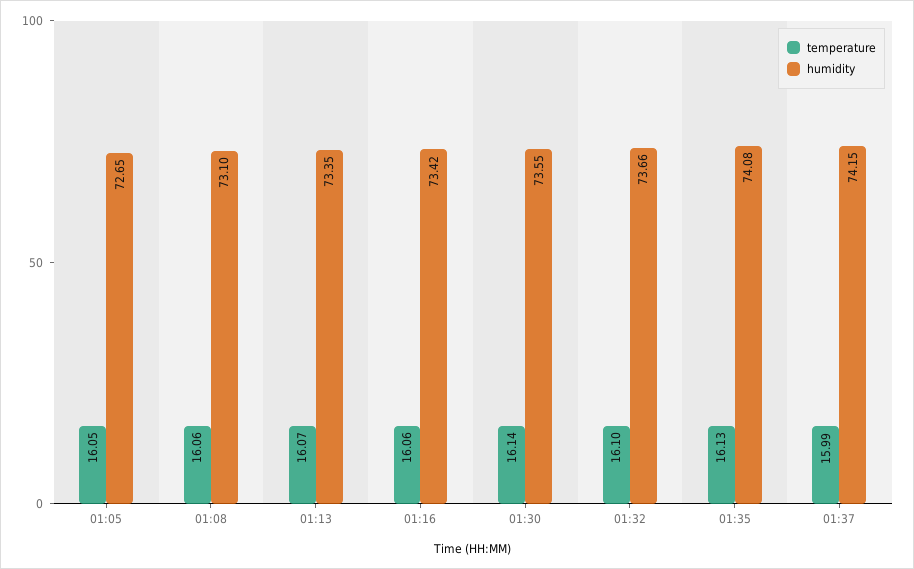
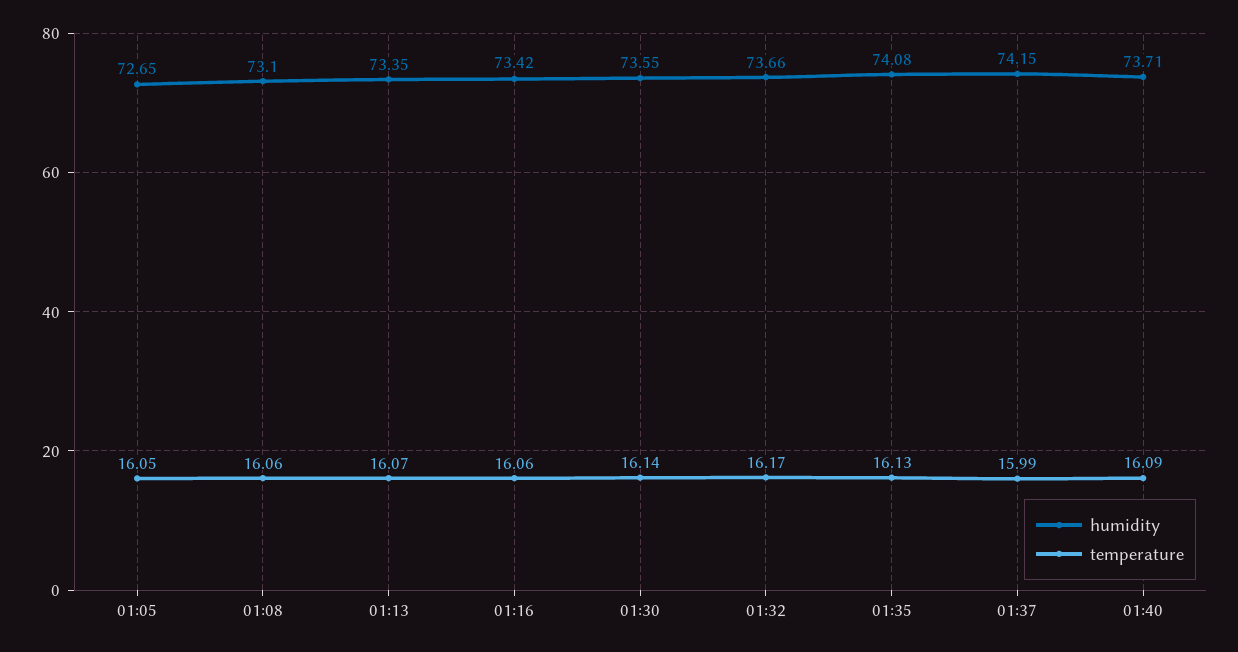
temperature, 01:32: 16.1 -> 16.17
humidity, 01:40: none -> 73.71
temperature, 01:40: none -> 16.09

